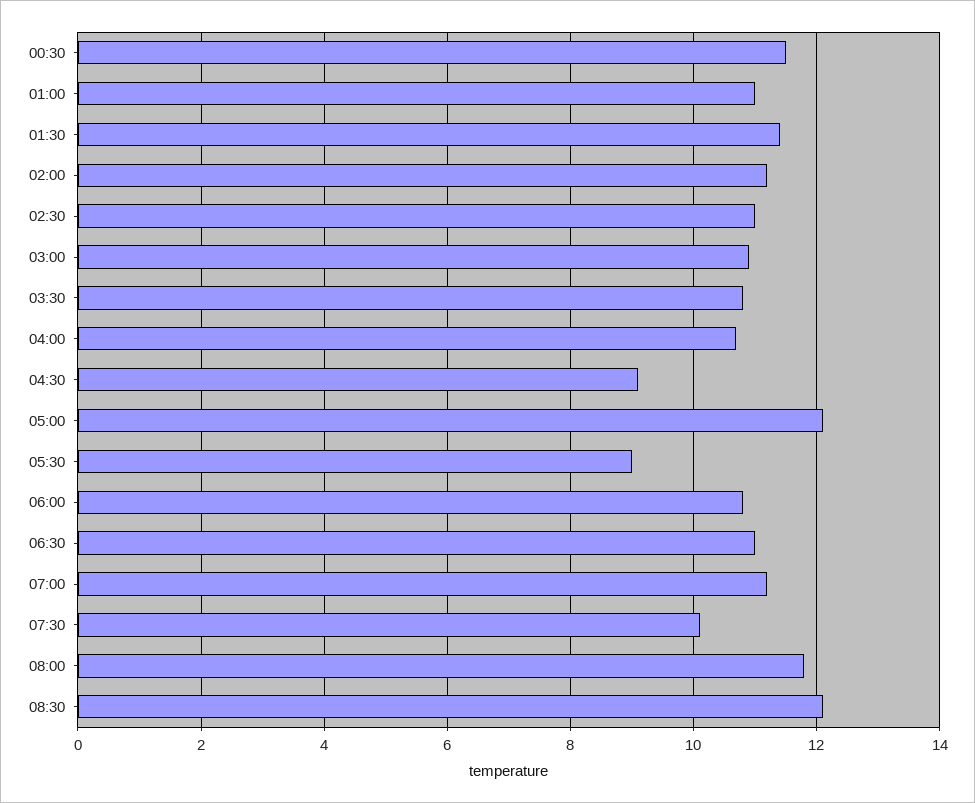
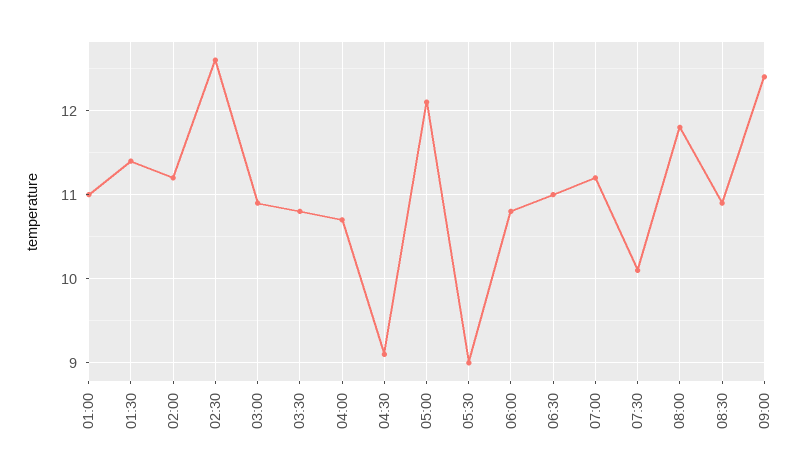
00:30: 11.5 -> none
02:30: 11 -> 12.6
08:30: 12 -> 10.9
09:00: none -> 12.4

